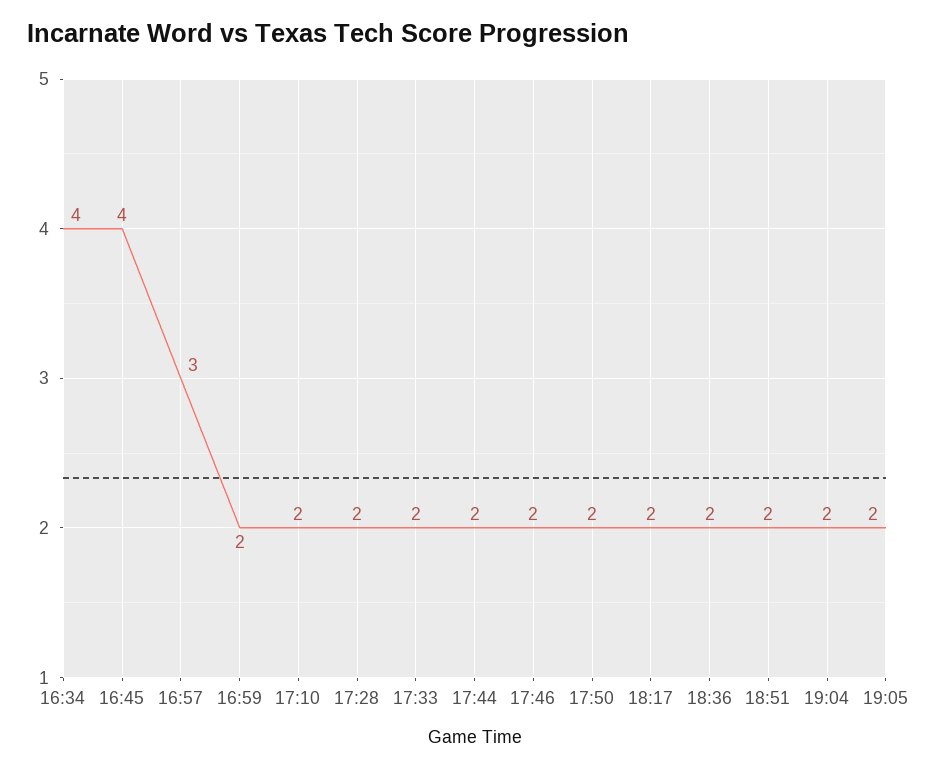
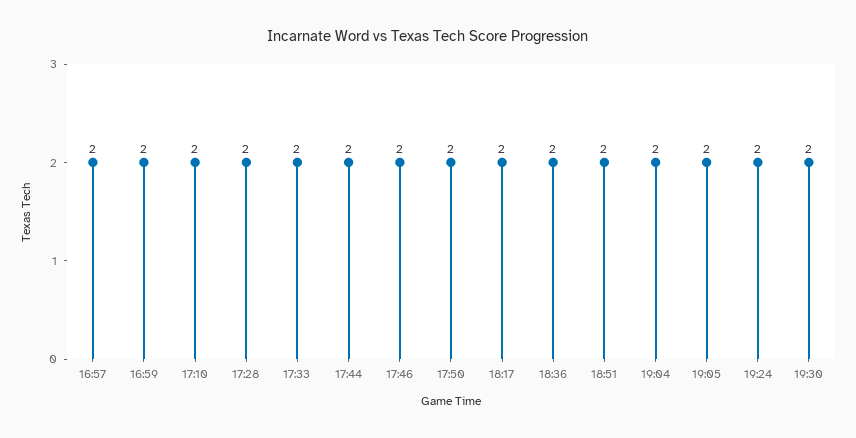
16:34: 4 -> none
16:45: 4 -> none
16:57: 3 -> 2
19:24: none -> 2
19:30: none -> 2

